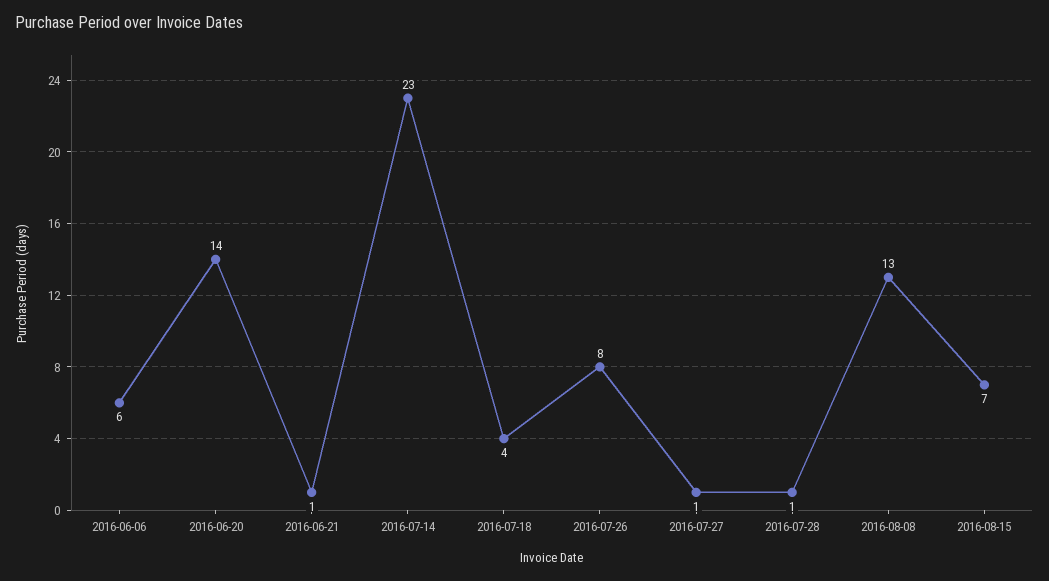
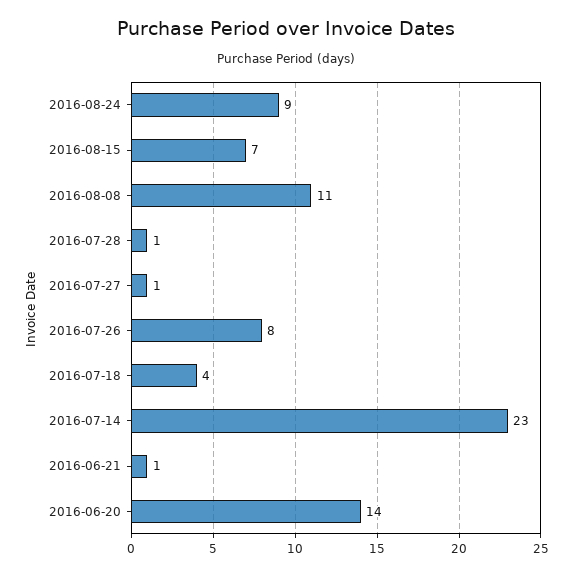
2016-06-06: 6 -> none
2016-08-08: 13 -> 11
2016-08-24: none -> 9

